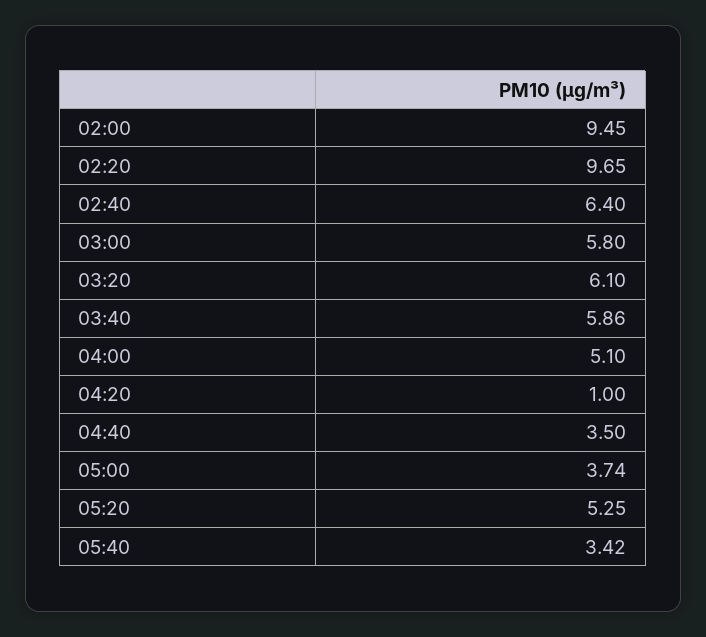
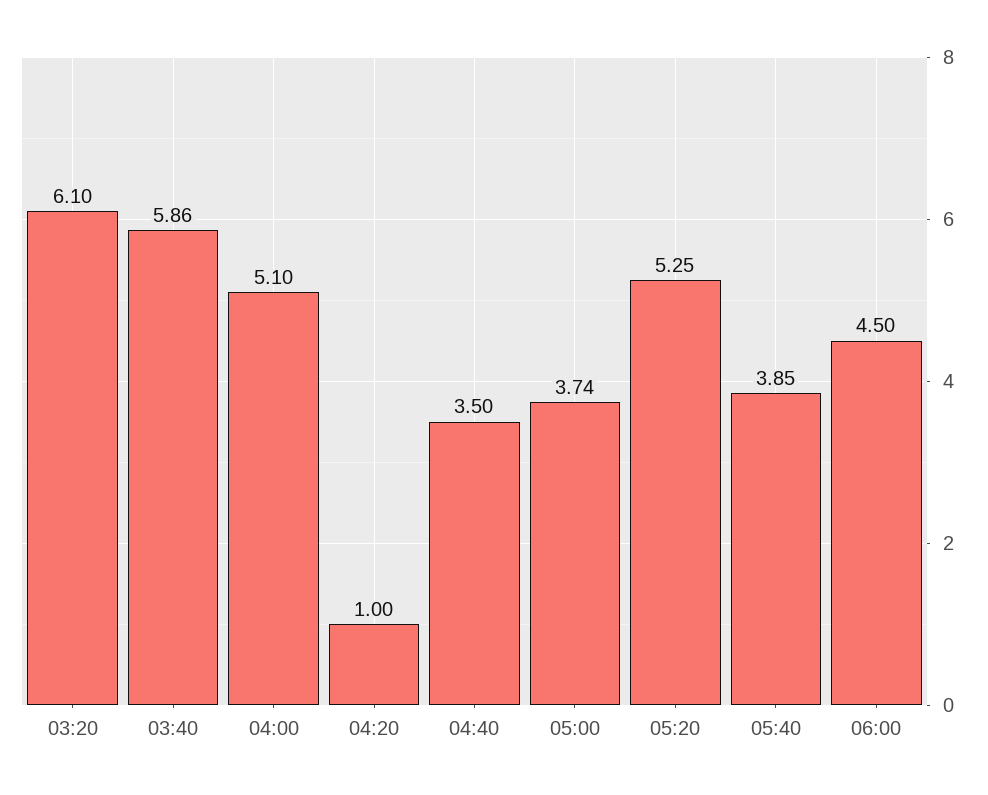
02:00: 9.45 -> none
02:20: 9.65 -> none
02:40: 6.4 -> none
03:00: 5.8 -> none
05:40: 3.42 -> 3.85
06:00: none -> 4.5

